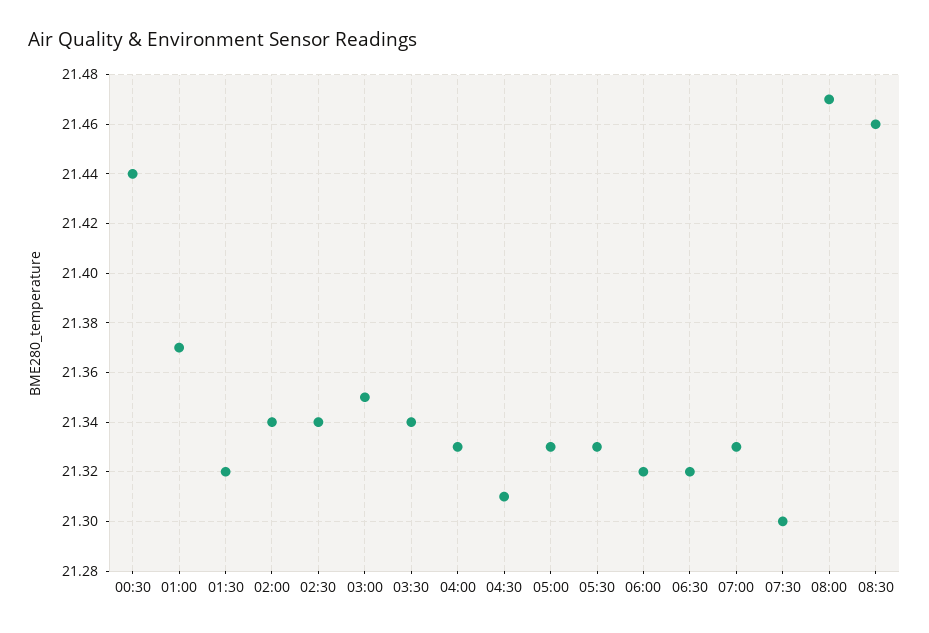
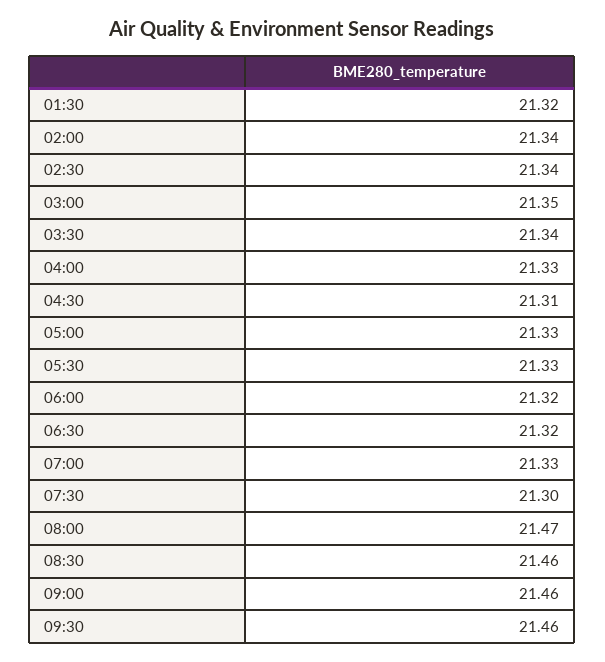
00:30: 21.44 -> none
01:00: 21.37 -> none
09:00: none -> 21.46
09:30: none -> 21.46

